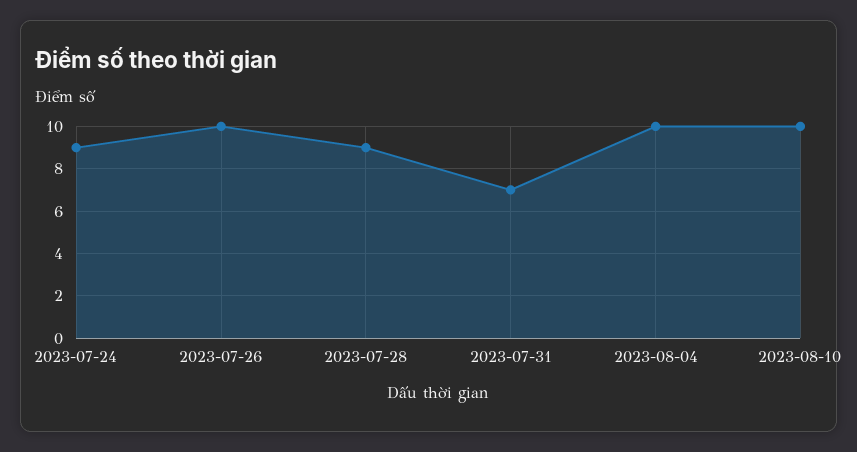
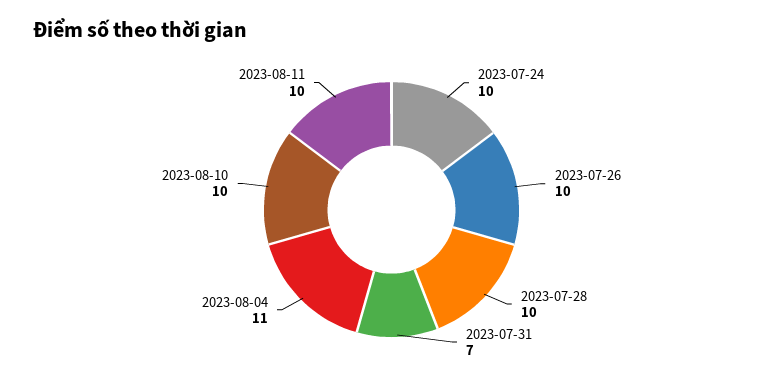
2023-07-24: 9 -> 10
2023-07-28: 9 -> 10
2023-08-04: 10 -> 11
2023-08-11: none -> 10

